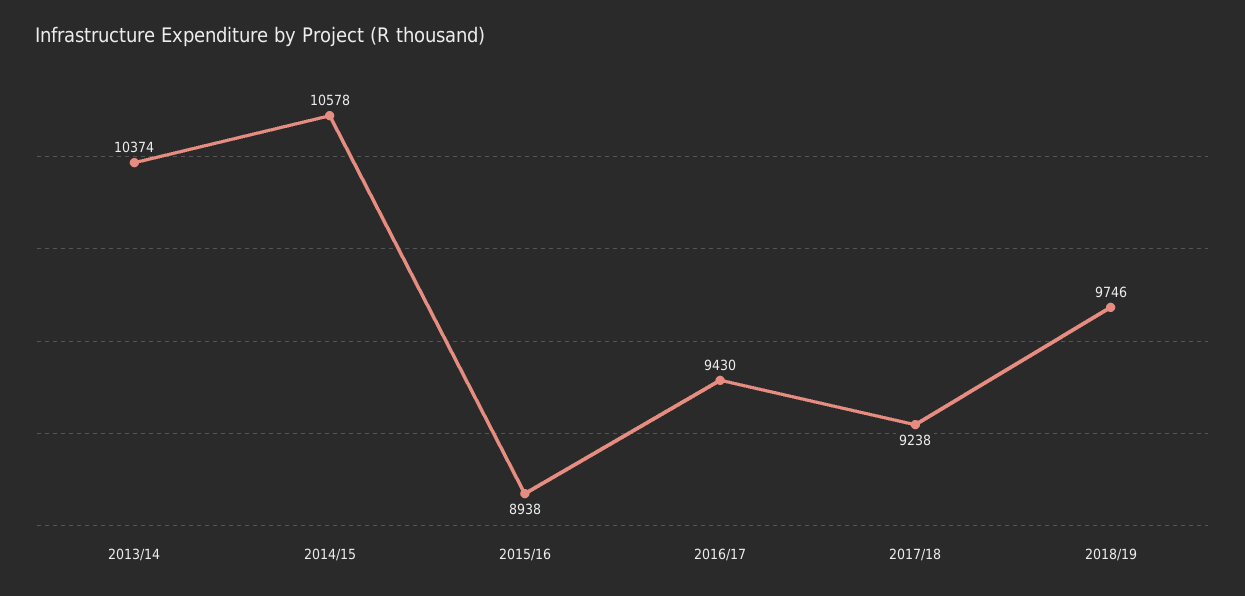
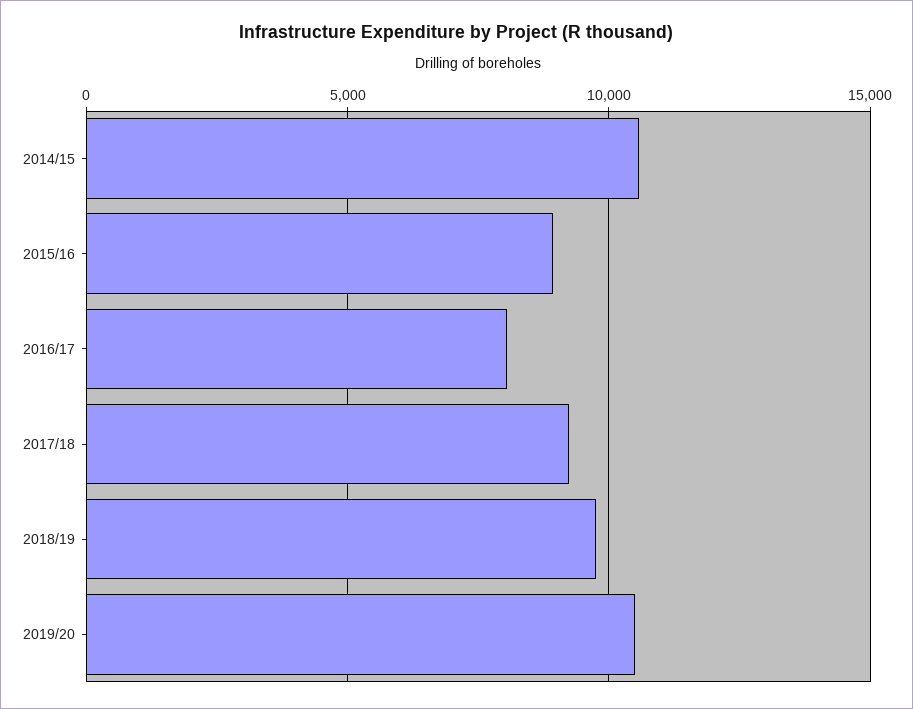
2013/14: 10374 -> none
2016/17: 9430 -> 8000
2019/20: none -> 10500

